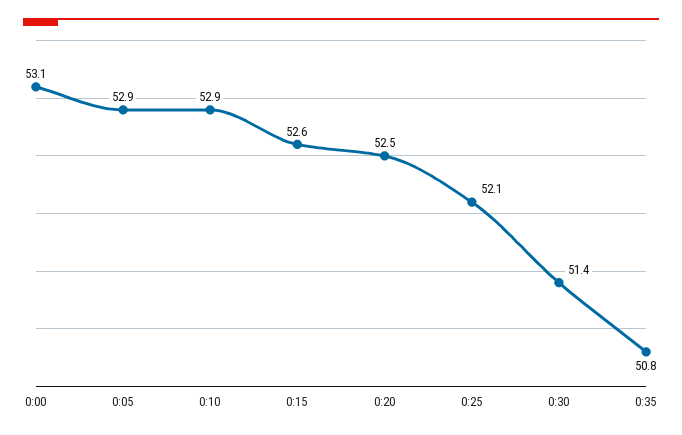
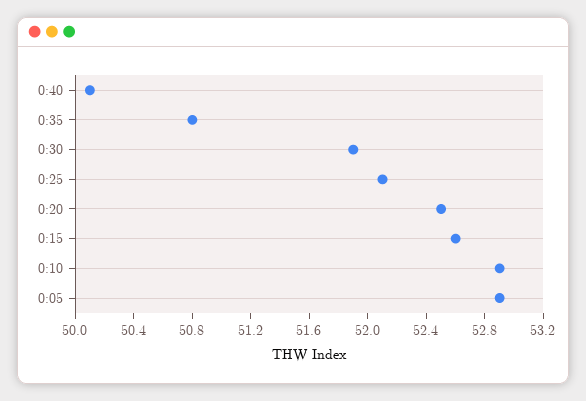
0:00: 53.1 -> none
0:30: 51.4 -> 51.9
0:40: none -> 50.1

